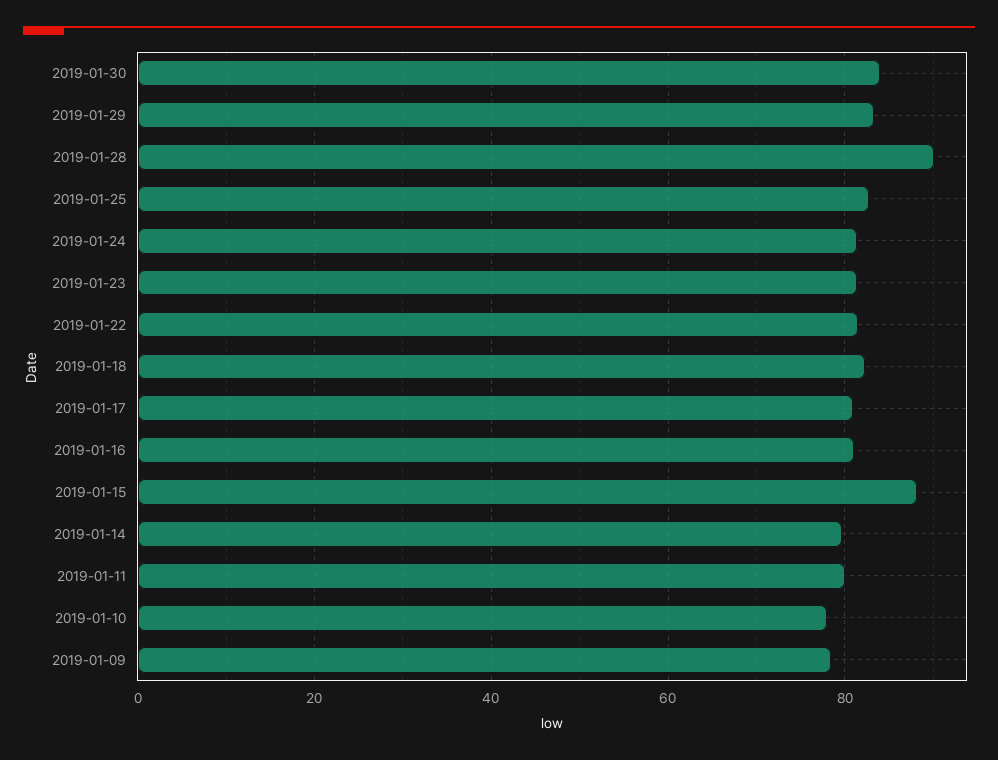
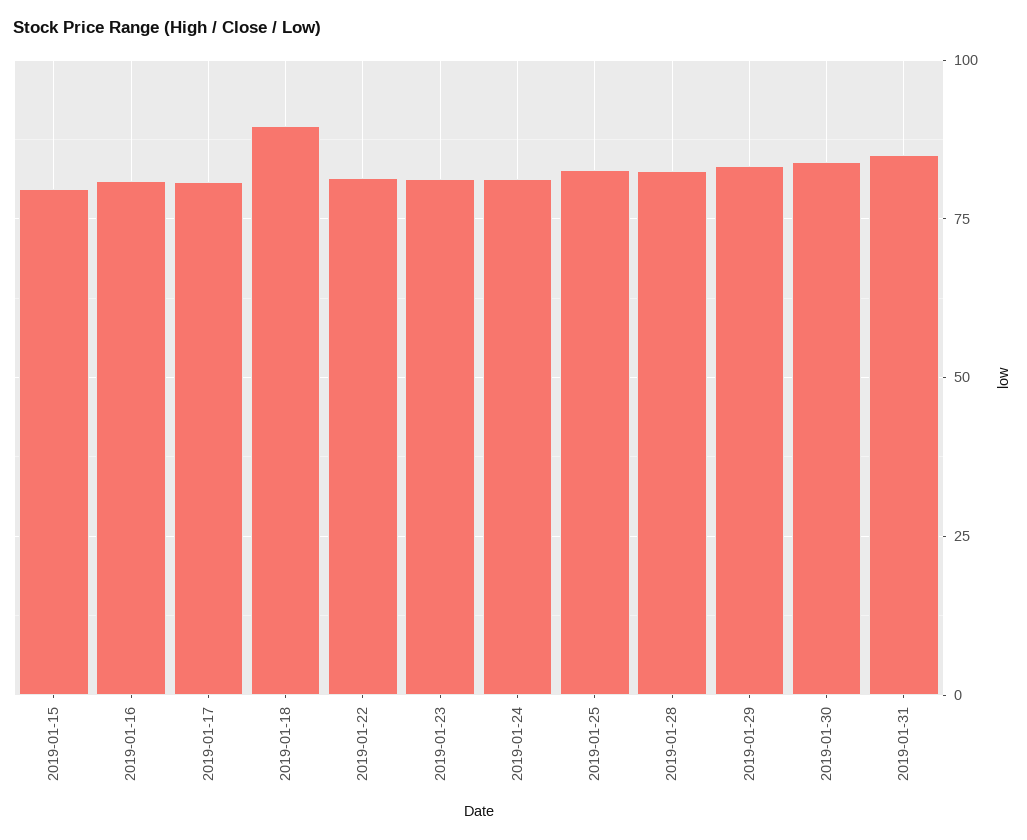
2019-01-28: 90 -> 82.5
2019-01-18: 82 -> 90
2019-01-15: 88 -> 80
2019-01-14: 80 -> none
2019-01-11: 80 -> none
2019-01-10: 78 -> none
2019-01-09: 78 -> none
2019-01-31: none -> 85

